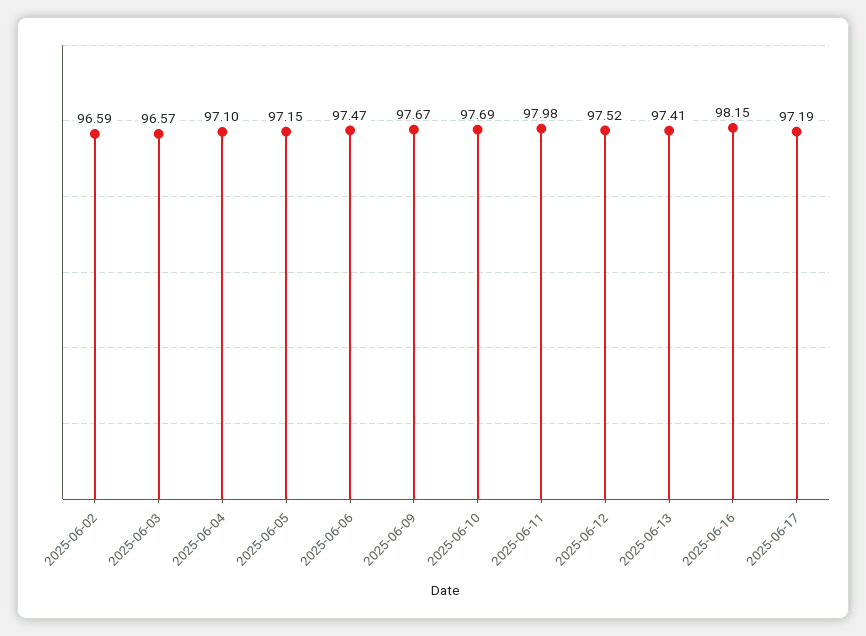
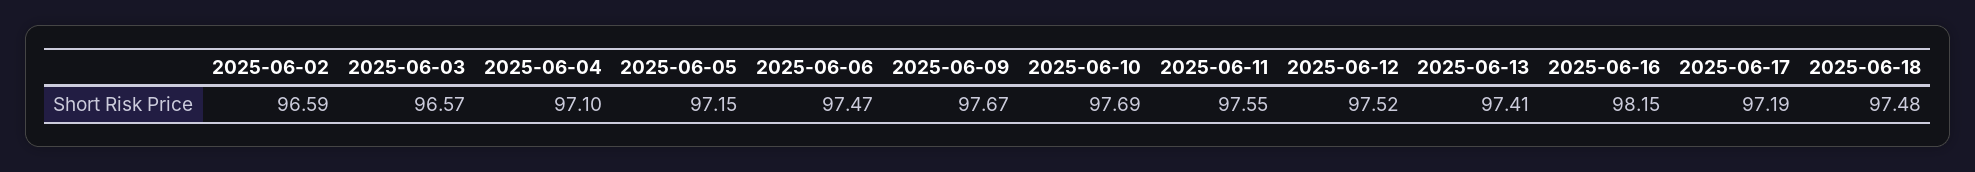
2025-06-11: 97.98 -> 97.55
2025-06-18: none -> 97.48

